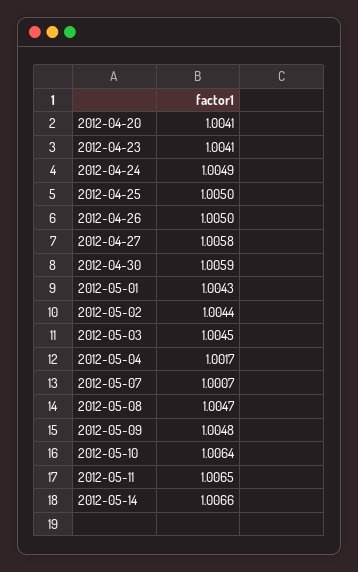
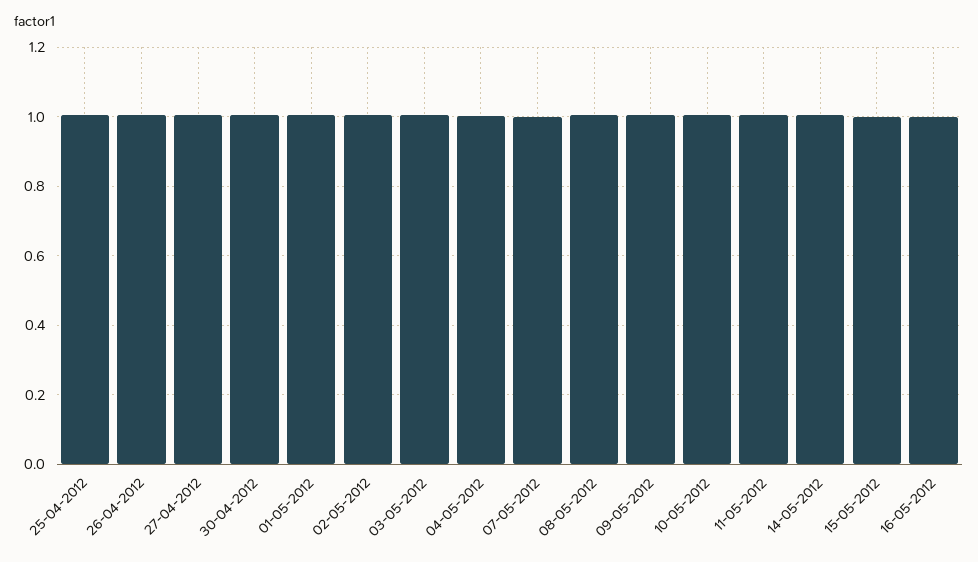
2012-04-20: 1.0041 -> none
2012-04-23: 1.0041 -> none
2012-04-24: 1.0049 -> none
15-05-2012: none -> 1
16-05-2012: none -> 1

